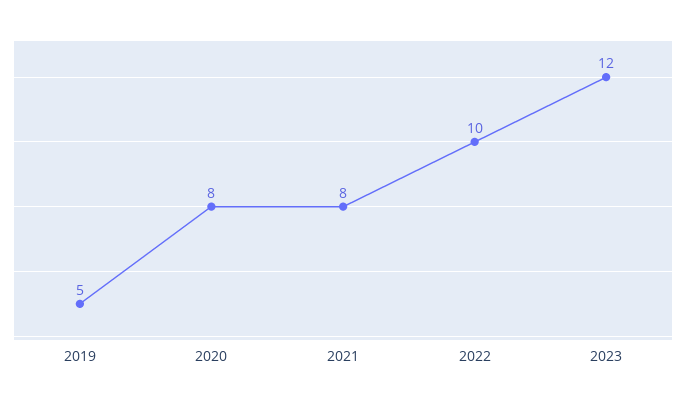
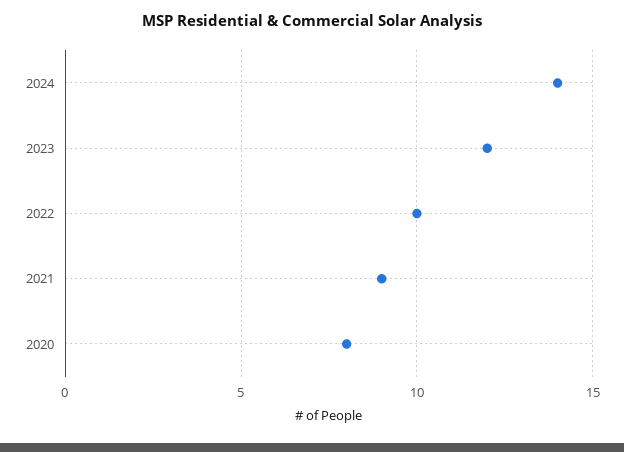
2019: 5 -> none
2021: 8 -> 9
2024: none -> 14

